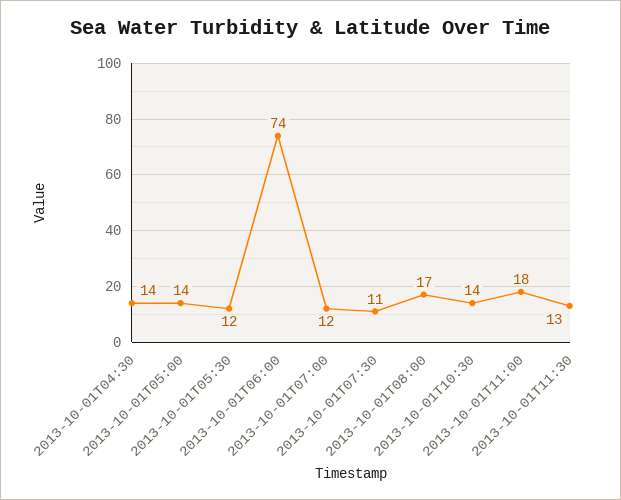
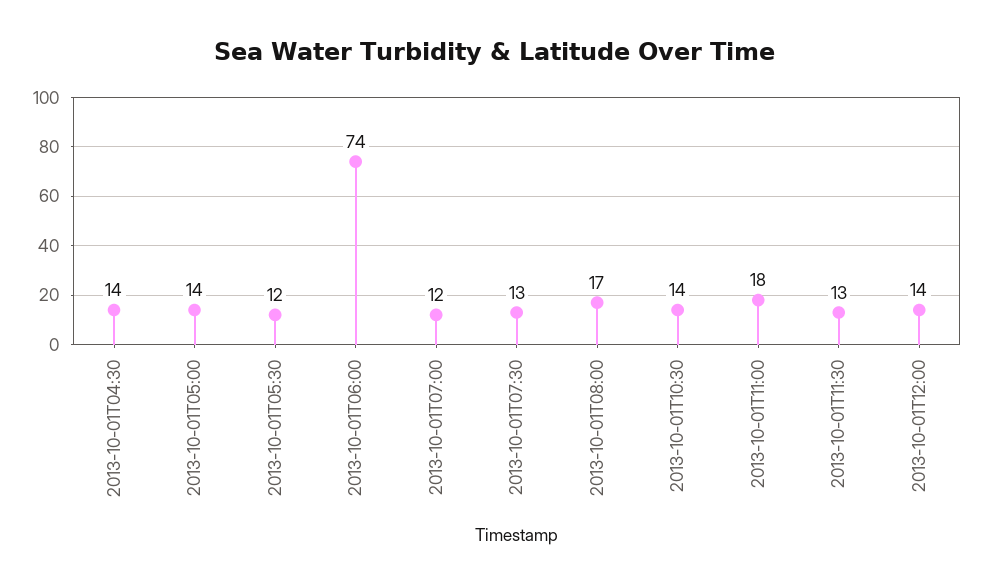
2013-10-01T07:30: 11 -> 13
2013-10-01T12:00: none -> 14

